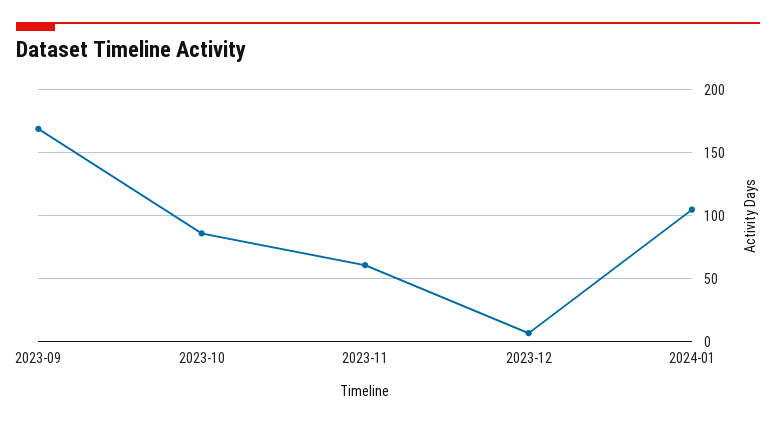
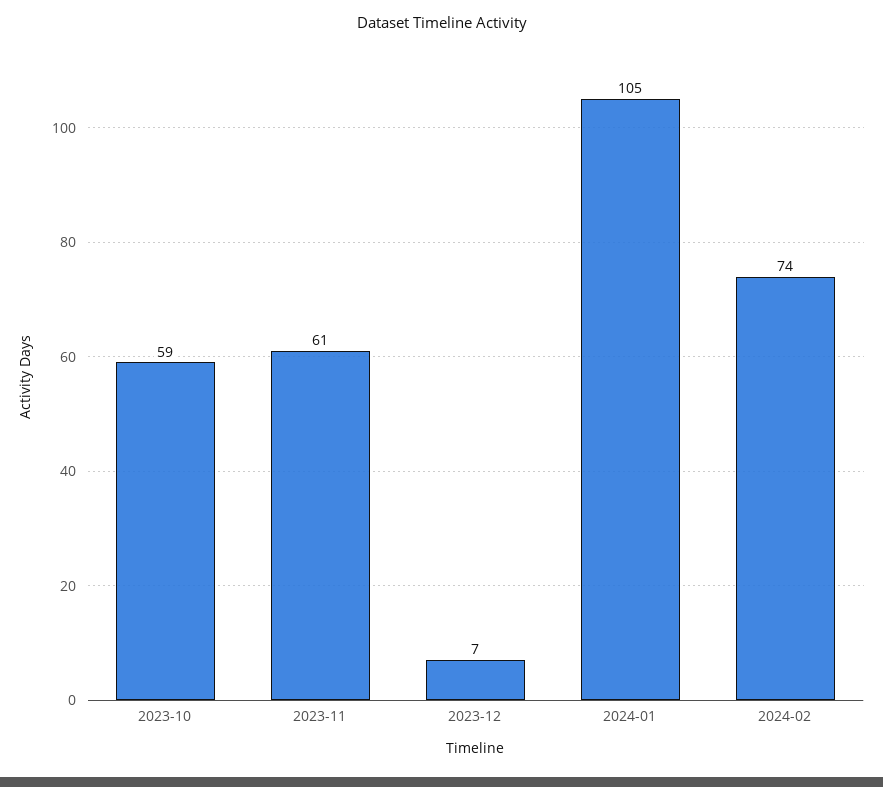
2023-09: 170 -> none
2023-10: 85 -> 59
2024-02: none -> 74

